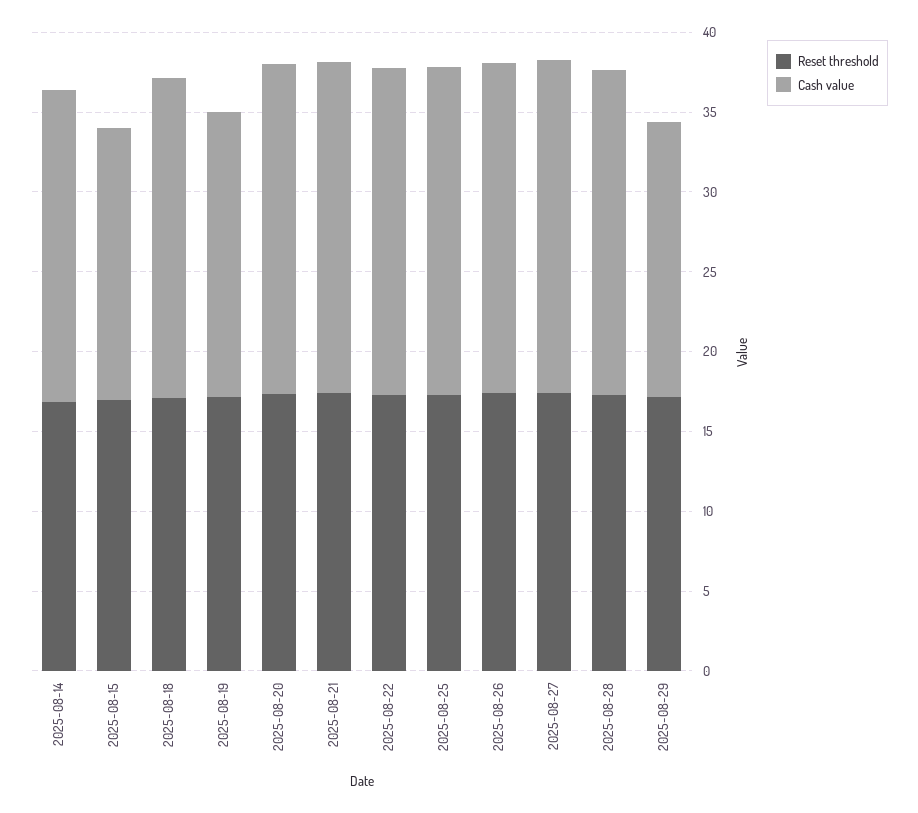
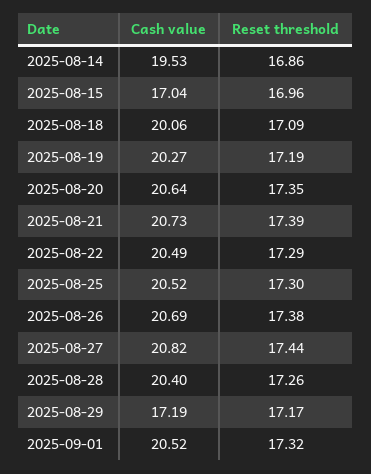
Cash value, 2025-08-19: 18 -> 20.27
Cash value, 2025-09-01: none -> 20.52
Reset threshold, 2025-09-01: none -> 17.32

